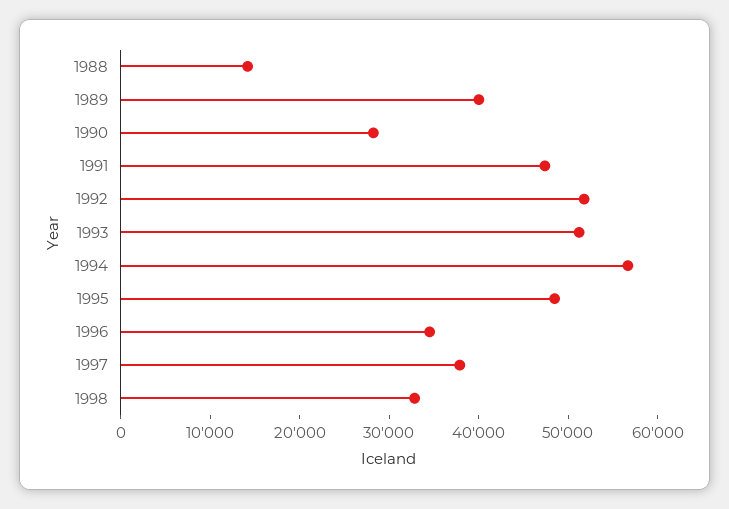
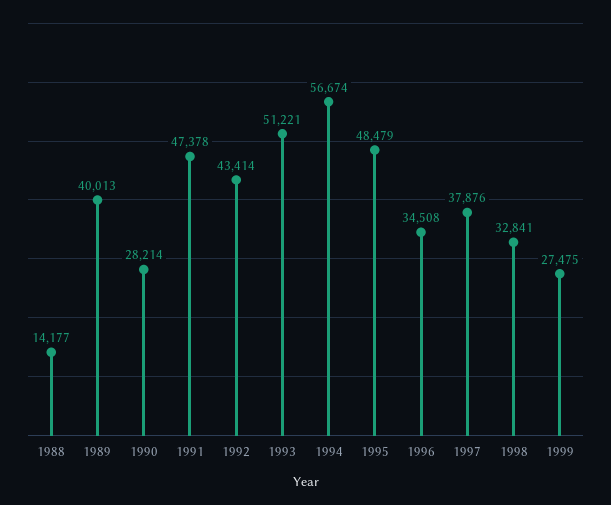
1992: 52000 -> 43414
1999: none -> 27475

